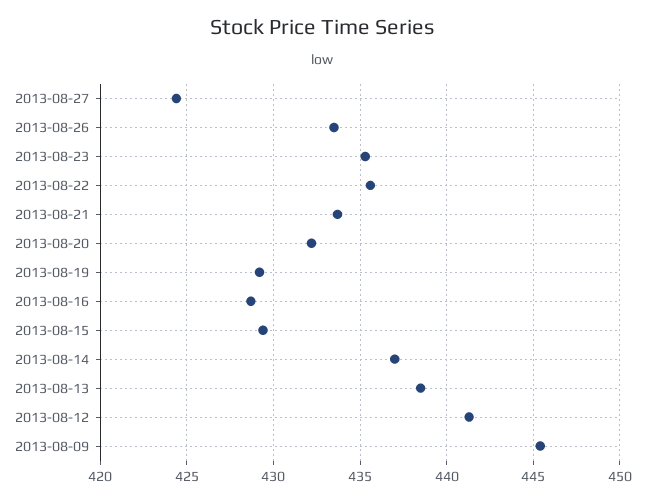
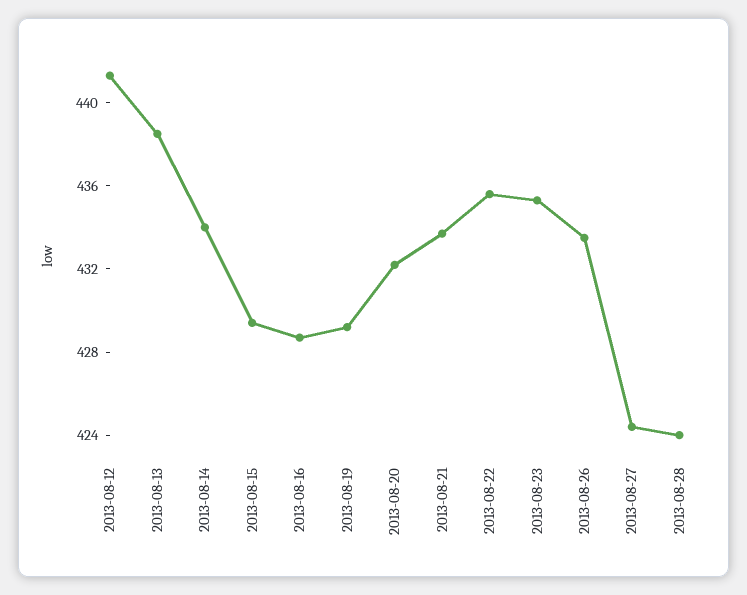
2013-08-14: 437 -> 434
2013-08-09: 445.5 -> none
2013-08-28: none -> 424

